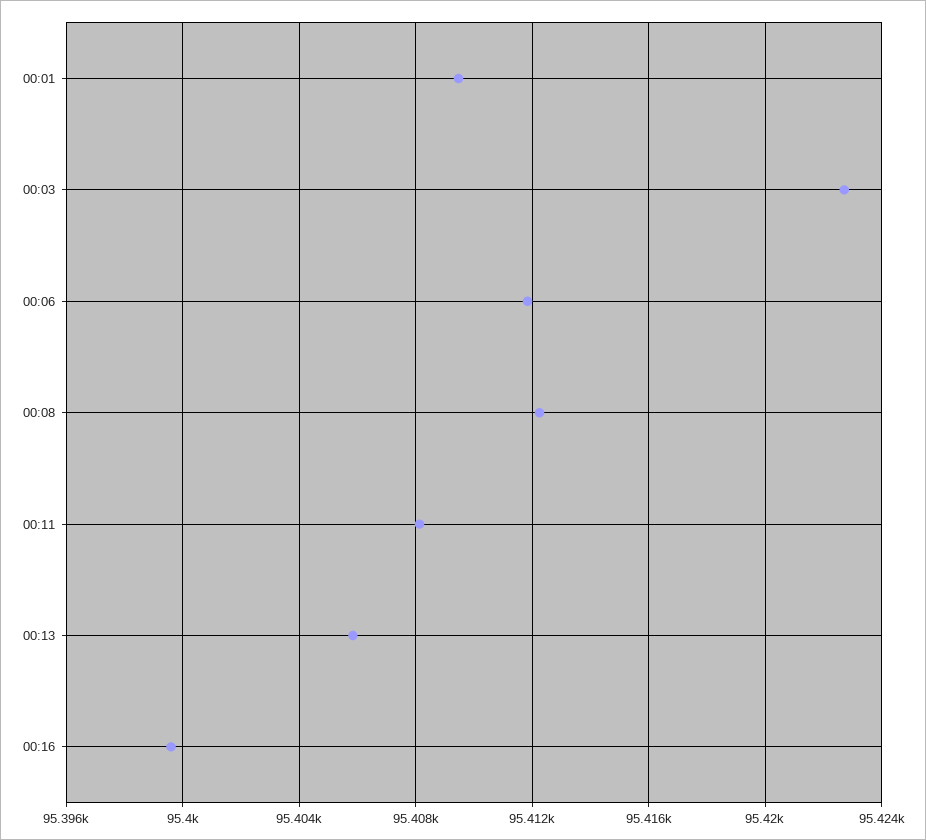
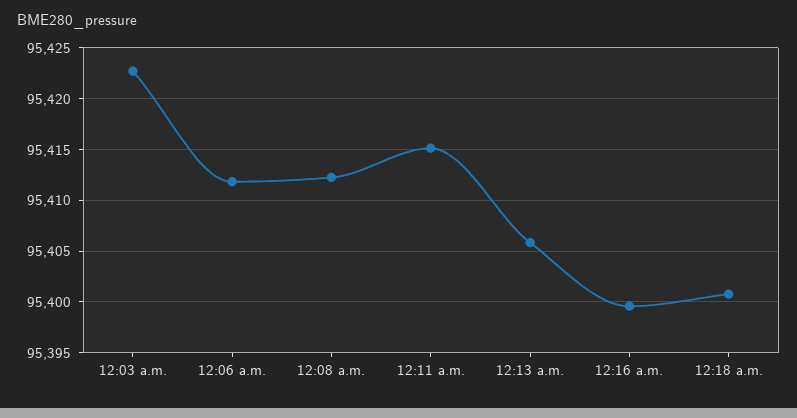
00:01: 95409.5 -> none
00:11: 95408 -> 95415
12:18 a.m.: none -> 95401

